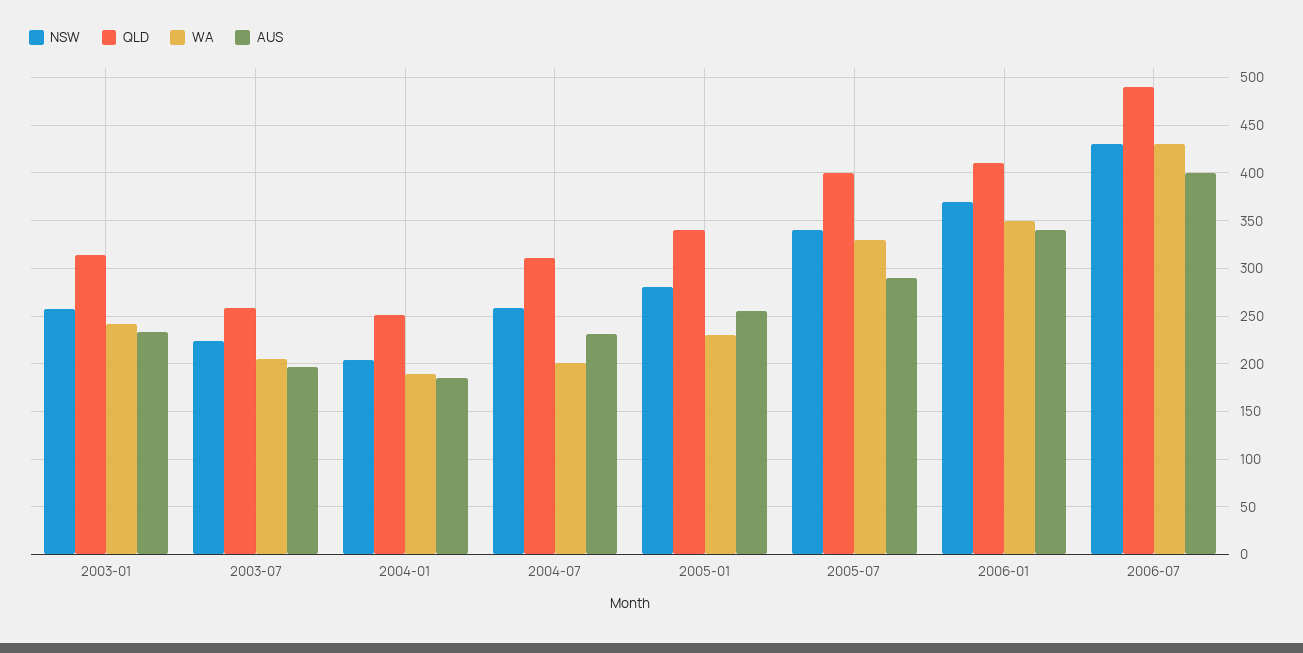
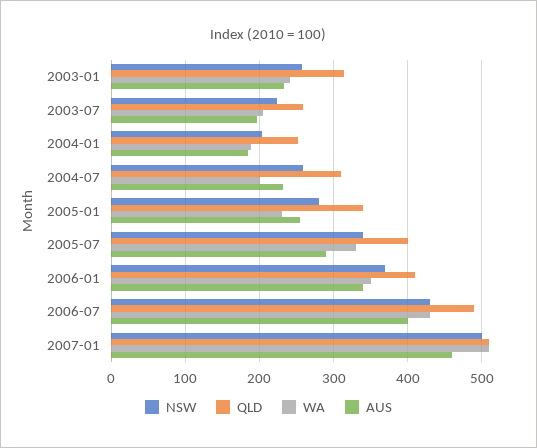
NSW, 2007-01: none -> 500
QLD, 2007-01: none -> 510
WA, 2007-01: none -> 510
AUS, 2007-01: none -> 460

